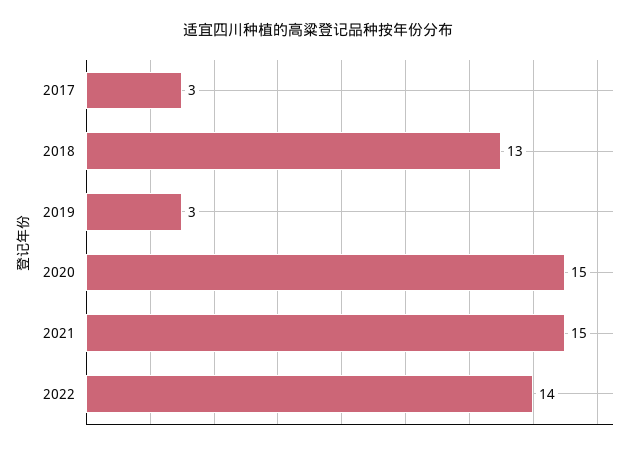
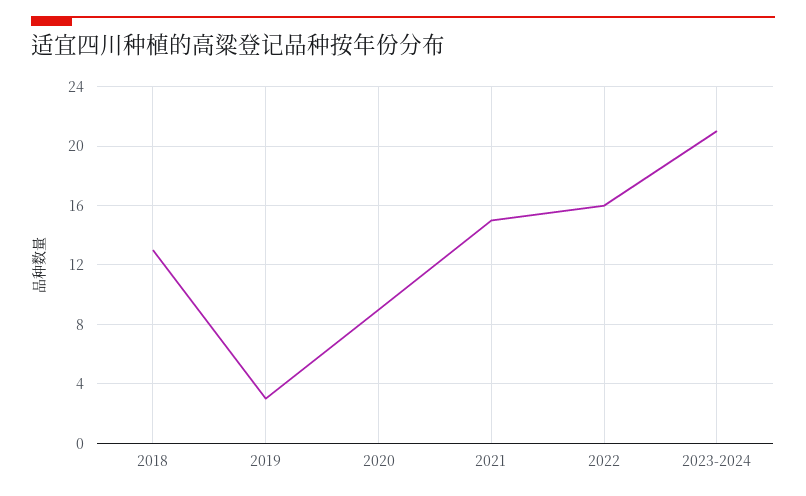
2017: 3 -> none
2020: 15 -> 9
2022: 14 -> 16
2023-2024: none -> 21

